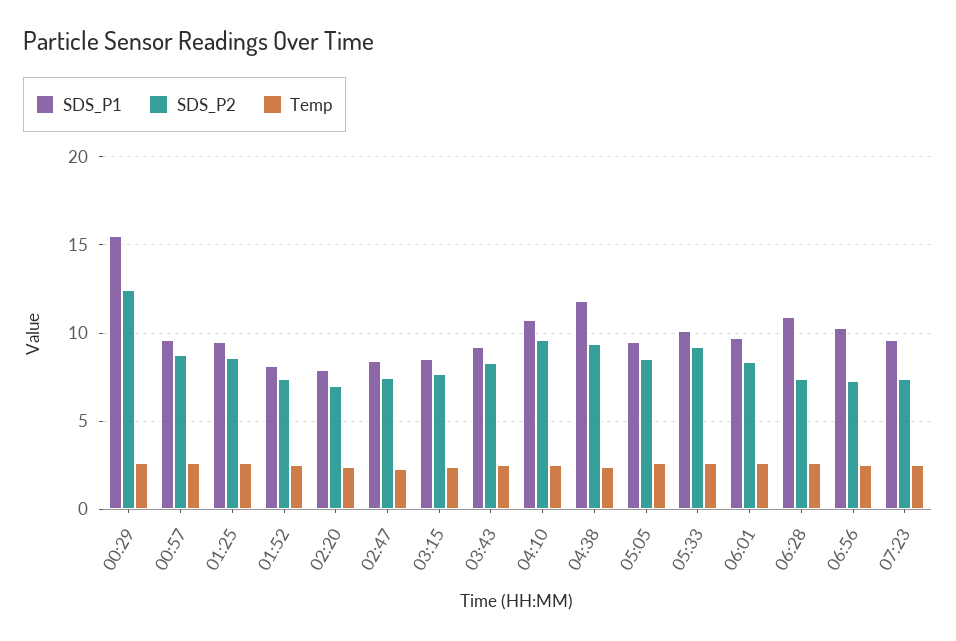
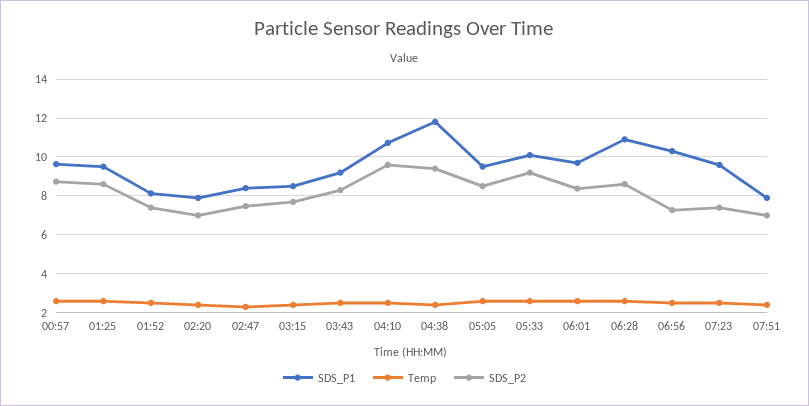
SDS_P1, 00:29: 15.5 -> none
SDS_P2, 00:29: 12.5 -> none
Temp, 00:29: 2.5 -> none
SDS_P2, 06:28: 7.5 -> 8.5
SDS_P1, 07:51: none -> 8
Temp, 07:51: none -> 2.5
SDS_P2, 07:51: none -> 7

